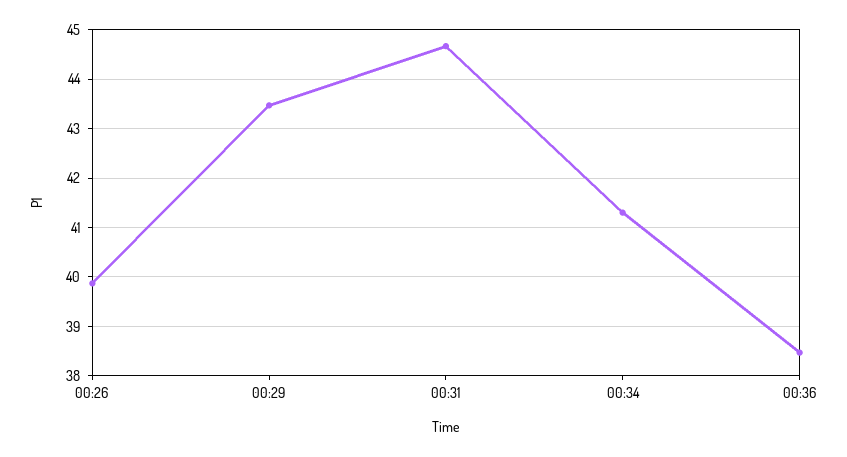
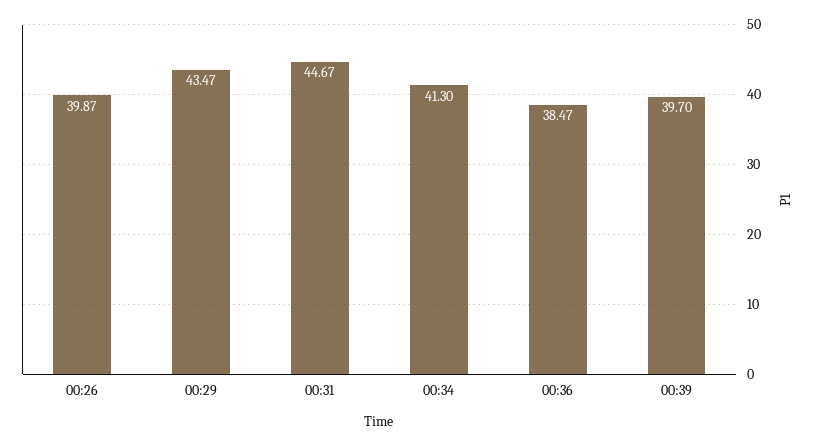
00:39: none -> 39.7

